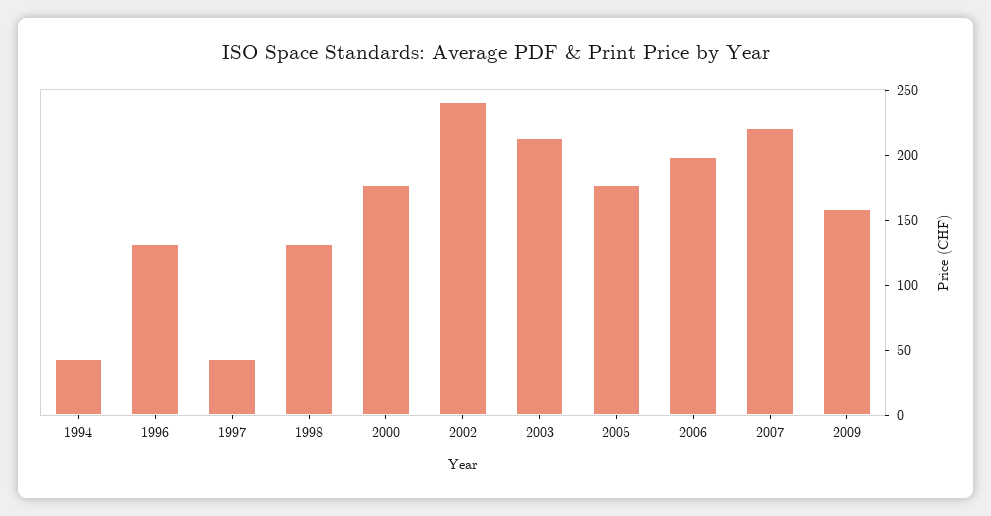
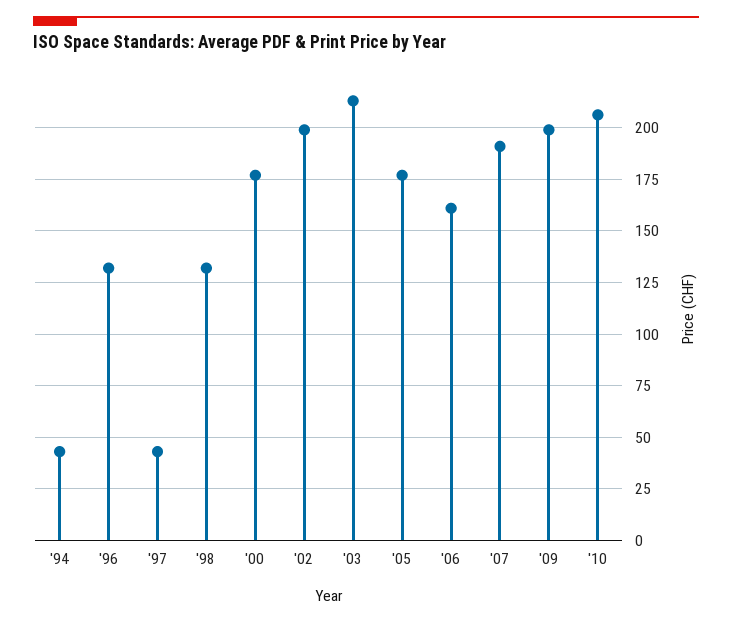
2002: 240 -> 200
2006: 200 -> 160
2007: 220 -> 190
2009: 160 -> 200
'10: none -> 205

